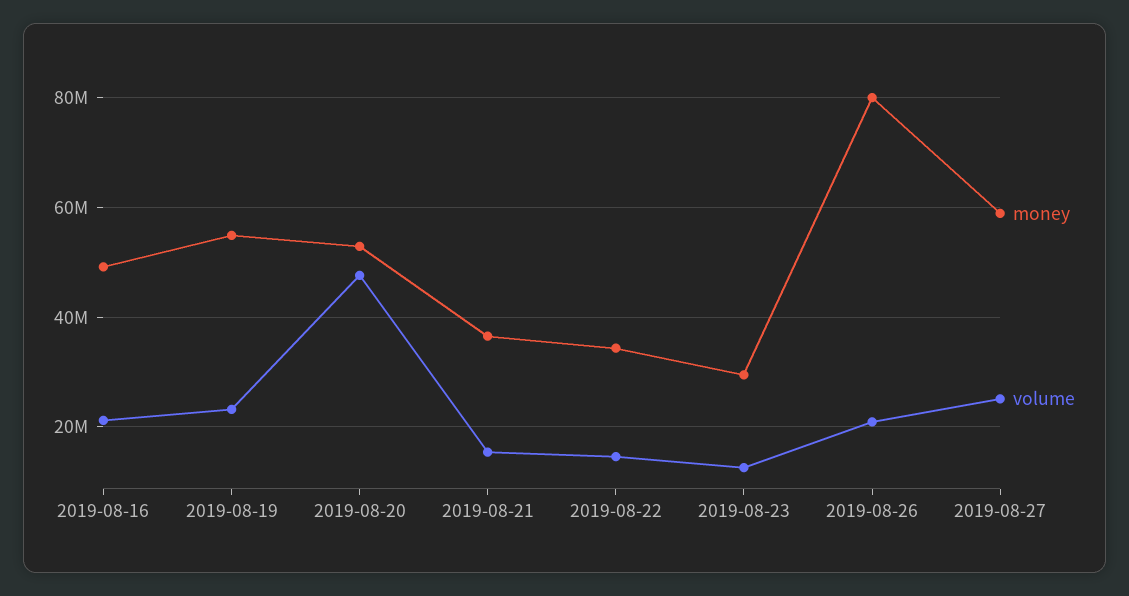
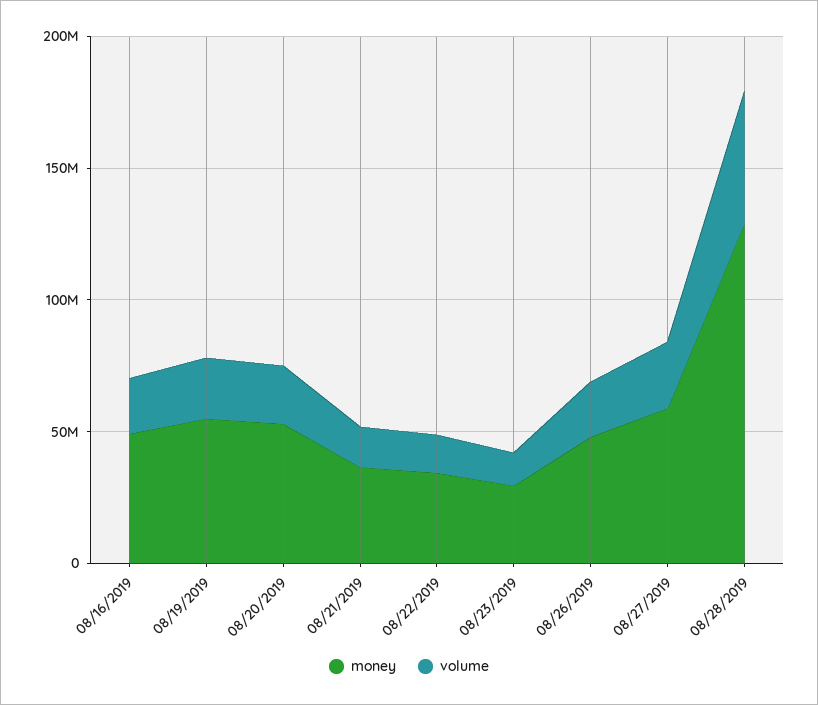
volume, 2019-08-20: 48000000 -> 20000000
money, 2019-08-26: 80000000 -> 50000000
money, 08/28/2019: none -> 130000000
volume, 08/28/2019: none -> 50000000

